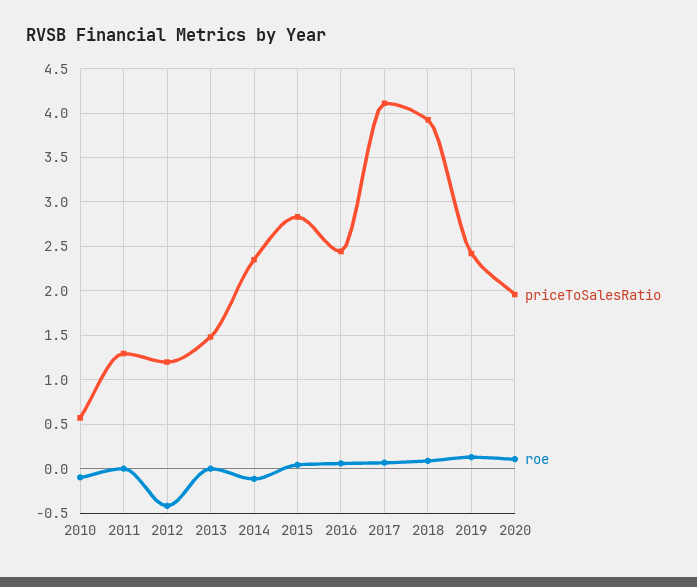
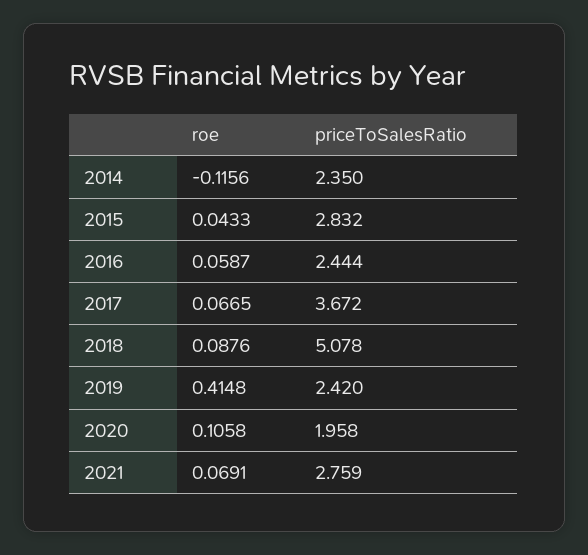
priceToSalesRatio, 2010: 0.6 -> none
roe, 2010: -0.1 -> none
priceToSalesRatio, 2011: 1.3 -> none
roe, 2011: 0 -> none
priceToSalesRatio, 2012: 1.2 -> none
roe, 2012: -0.4 -> none
priceToSalesRatio, 2013: 1.5 -> none
roe, 2013: 0 -> none
priceToSalesRatio, 2017: 4.1 -> 3.672
priceToSalesRatio, 2018: 3.9 -> 5.078
roe, 2019: 0.1 -> 0.4148
roe, 2021: none -> 0.0691
priceToSalesRatio, 2021: none -> 2.759

